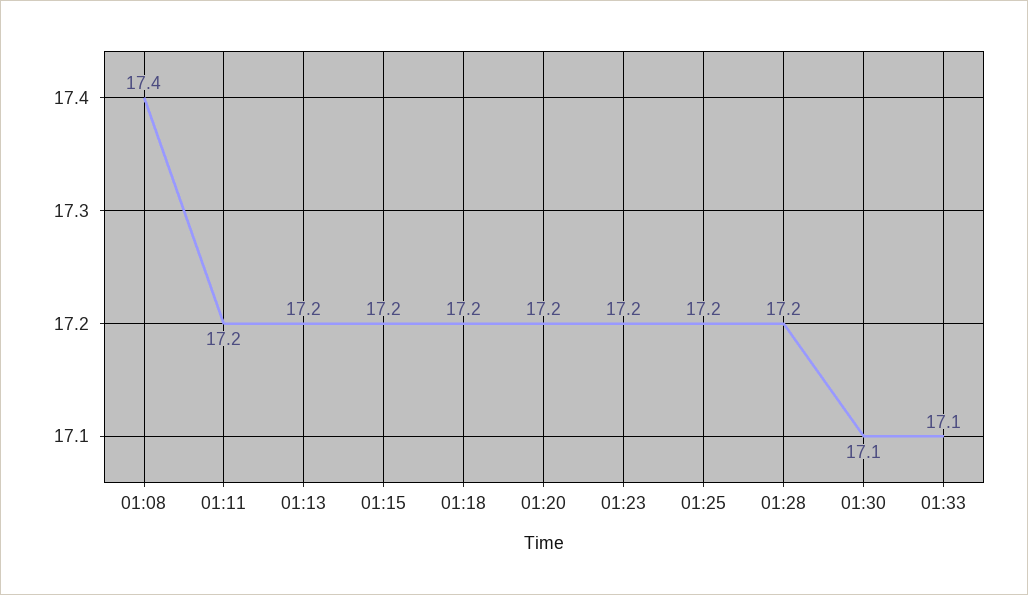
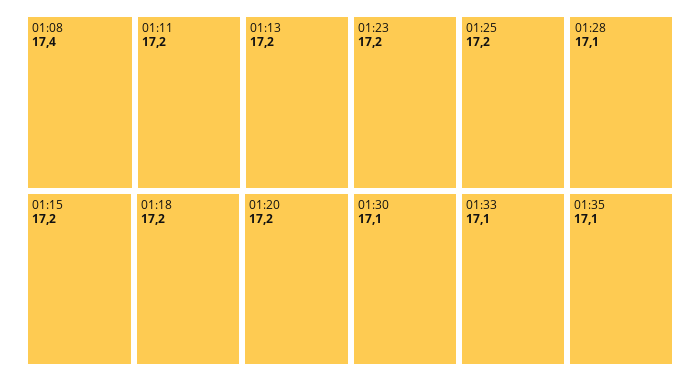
01:28: 17.2 -> 17.1
01:35: none -> 17.1

